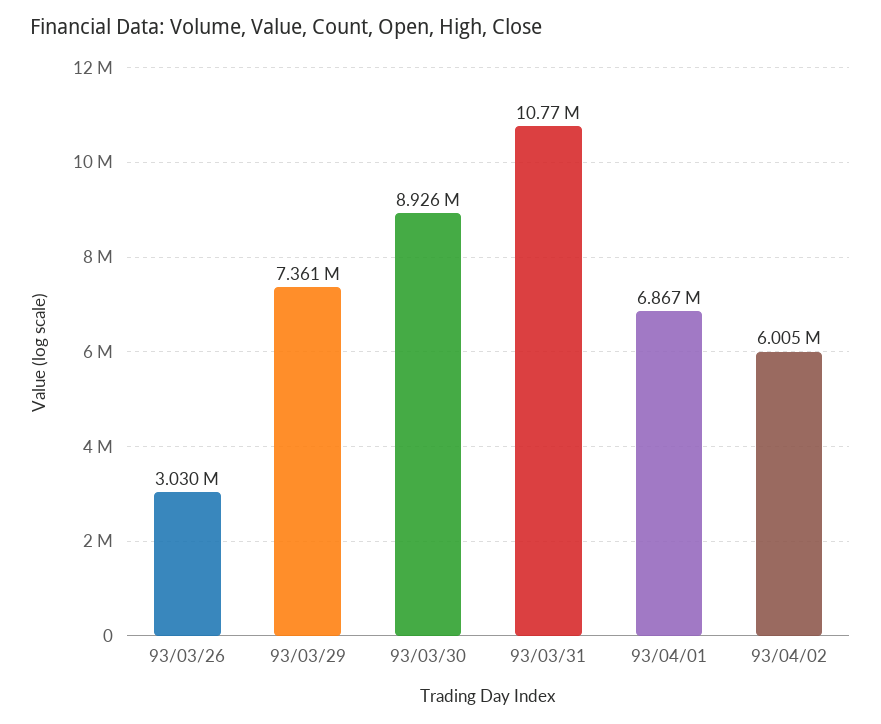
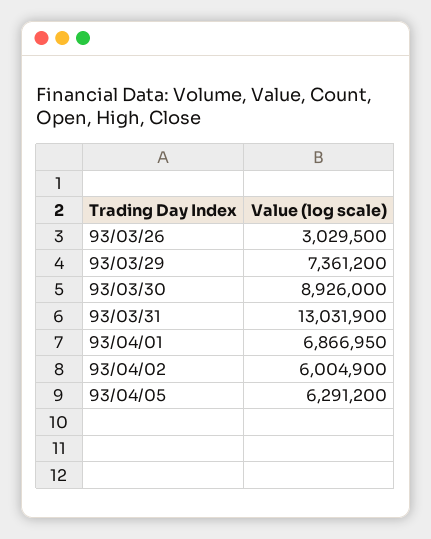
93/03/31: 10770000 -> 13031900
93/04/05: none -> 6291200

